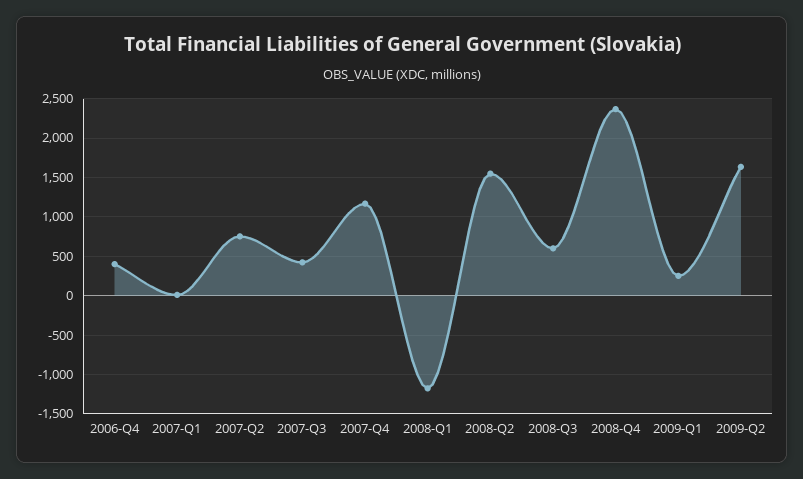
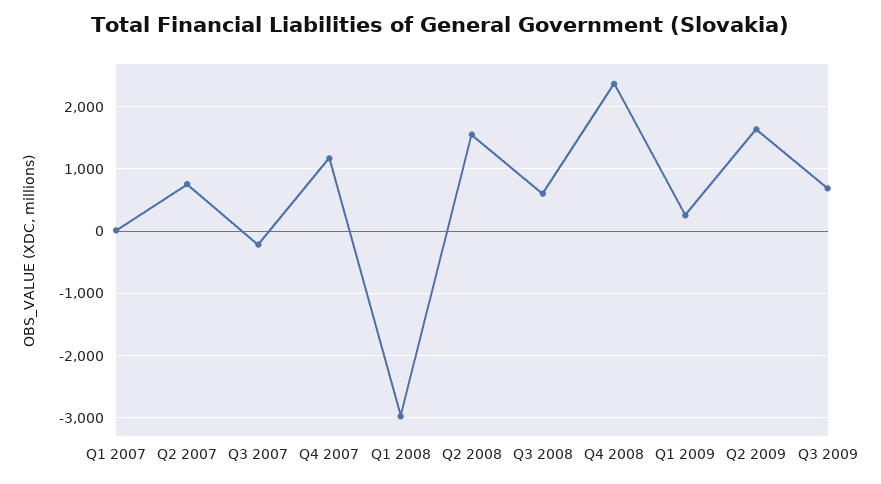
2006-Q4: 400 -> none
2007-Q3: 400 -> -200
2008-Q1: -1200 -> -3000
Q3 2009: none -> 700

